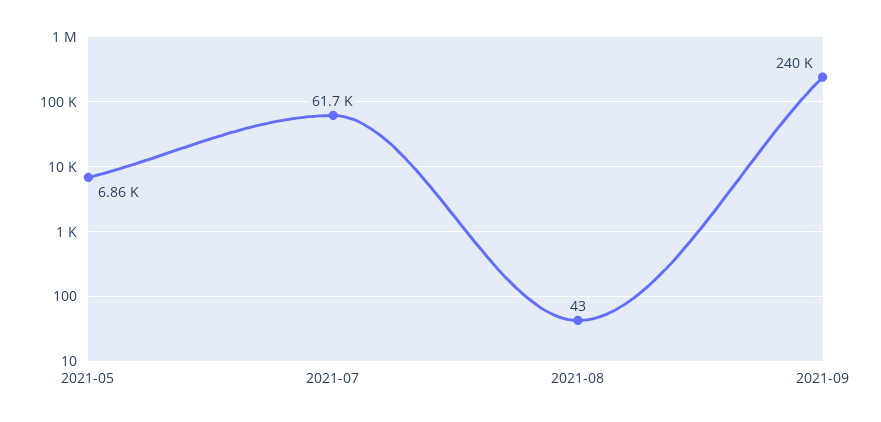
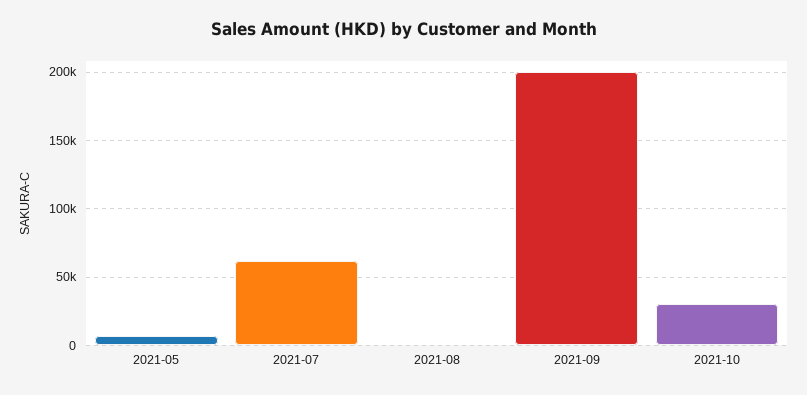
2021-09: 240000 -> 200000
2021-10: none -> 30000

